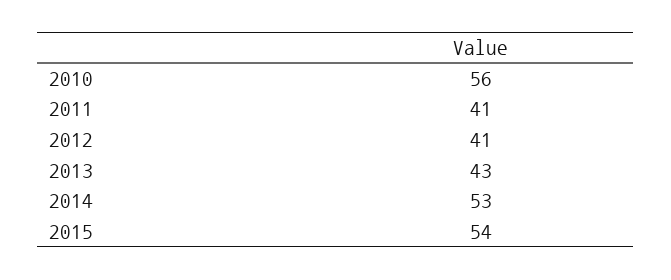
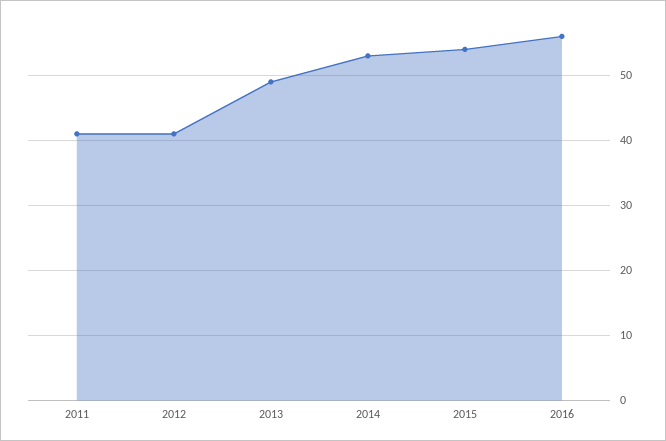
2010: 56 -> none
2013: 43 -> 49
2016: none -> 56

